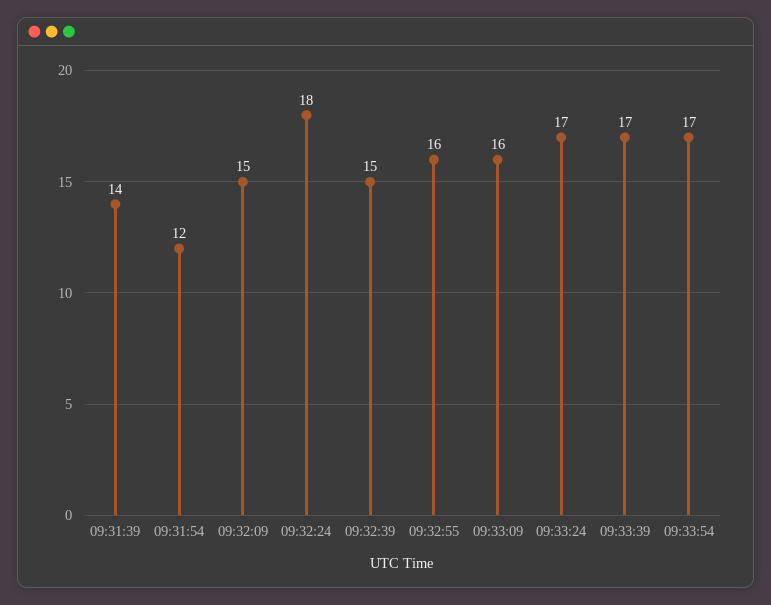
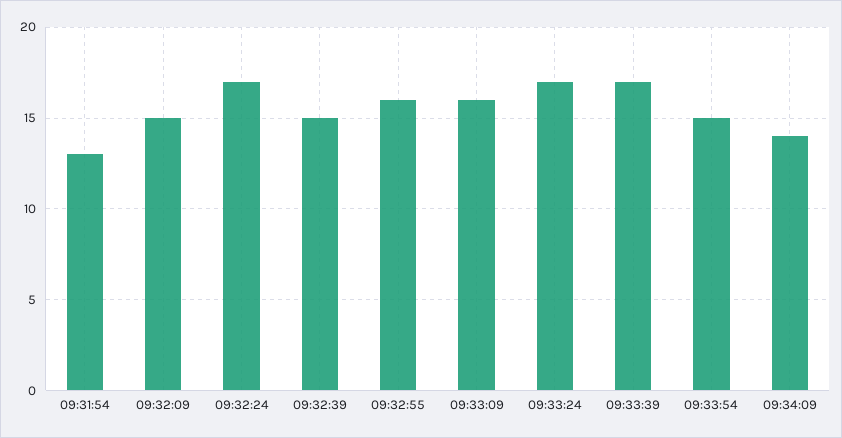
09:31:39: 14 -> none
09:31:54: 12 -> 13
09:32:24: 18 -> 17
09:33:54: 17 -> 15
09:34:09: none -> 14

